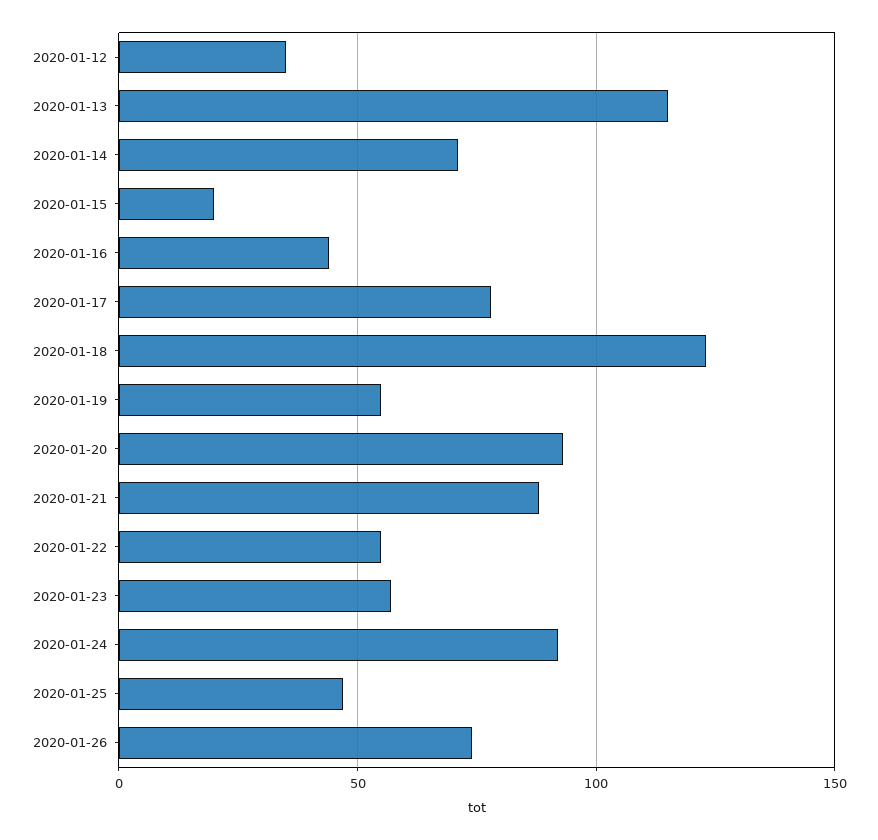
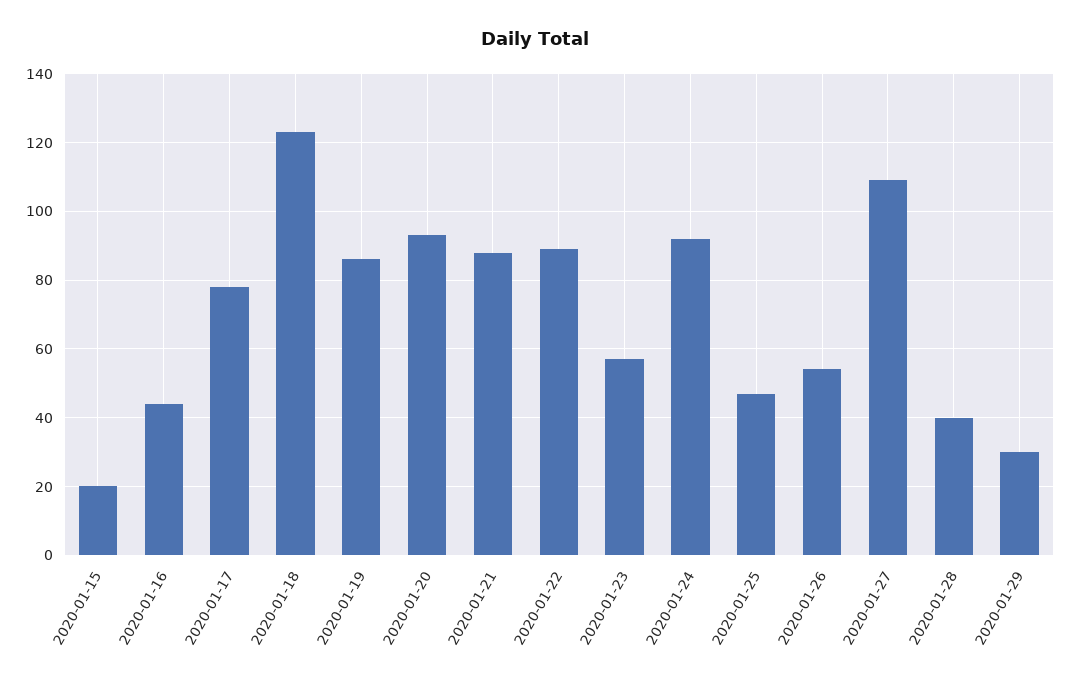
2020-01-12: 35 -> none
2020-01-13: 115 -> none
2020-01-14: 70 -> none
2020-01-19: 55 -> 85
2020-01-22: 55 -> 90
2020-01-26: 75 -> 55
2020-01-27: none -> 110
2020-01-28: none -> 40
2020-01-29: none -> 30

